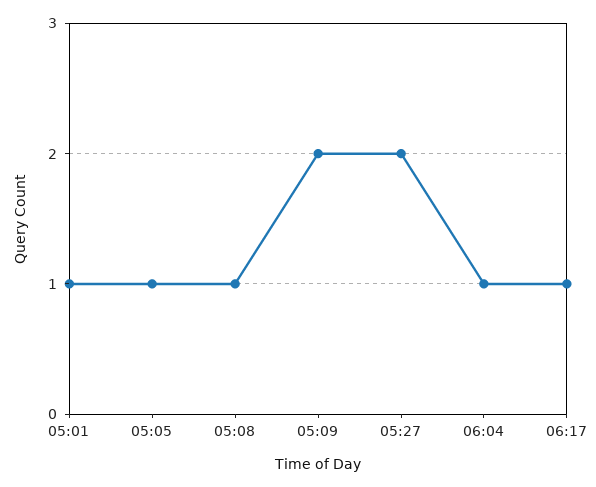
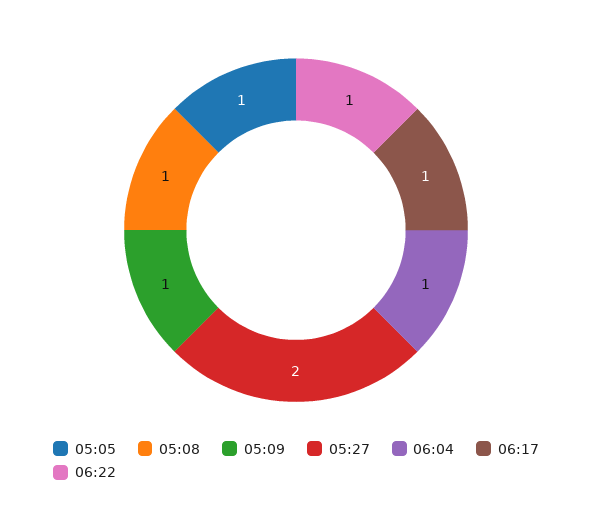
05:01: 1 -> none
05:09: 2 -> 1
06:22: none -> 1

